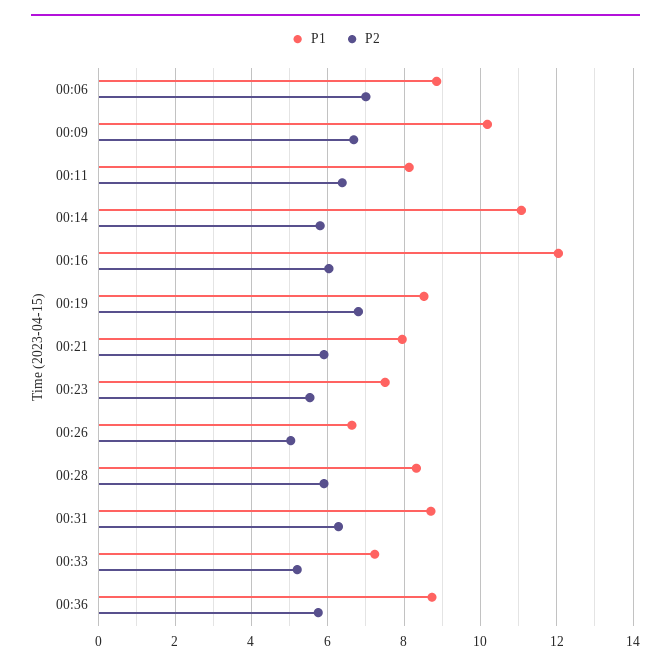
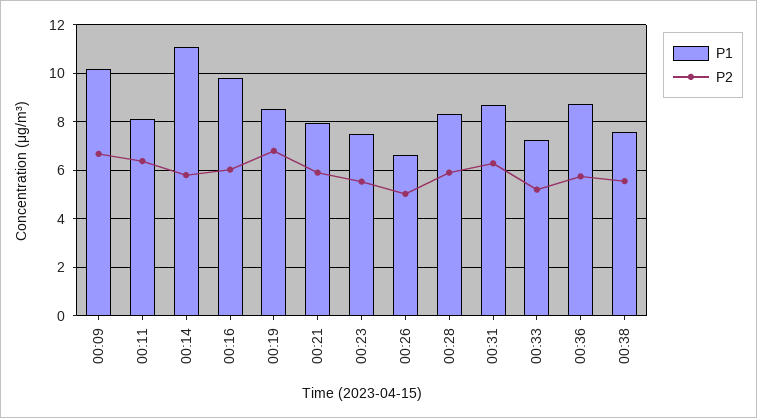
P1, 00:06: 8.8 -> none
P2, 00:06: 7 -> none
P1, 00:16: 12 -> 9.75
P1, 00:38: none -> 7.5
P2, 00:38: none -> 5.5

